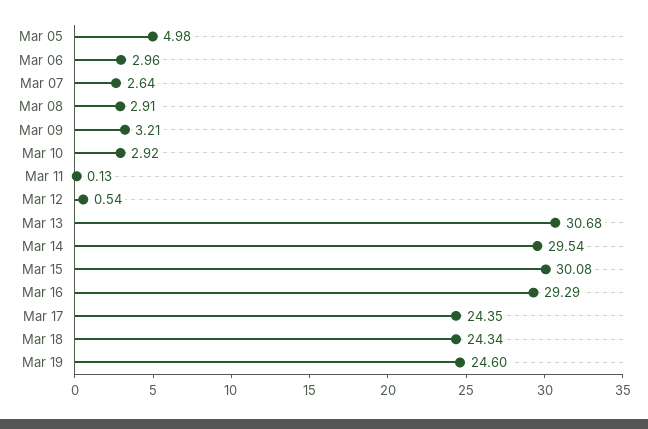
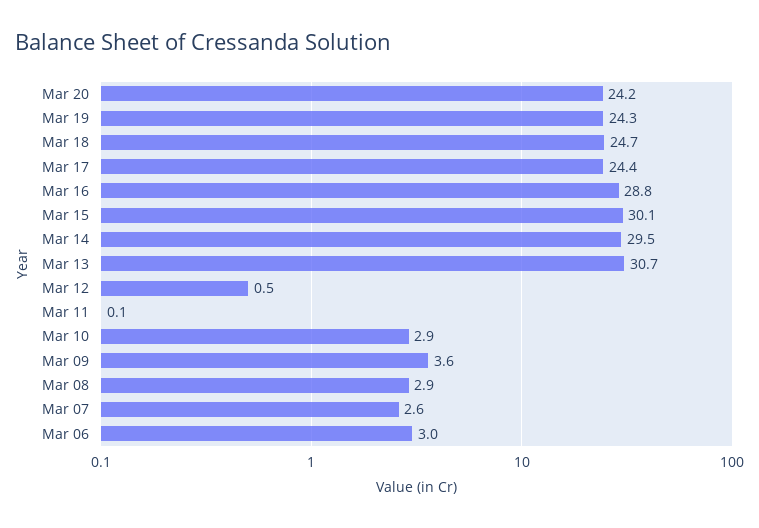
Mar 05: 4.98 -> none
Mar 09: 3.21 -> 3.6
Mar 16: 29.29 -> 28.8
Mar 18: 24.34 -> 24.7
Mar 19: 24.6 -> 24.3
Mar 20: none -> 24.2

